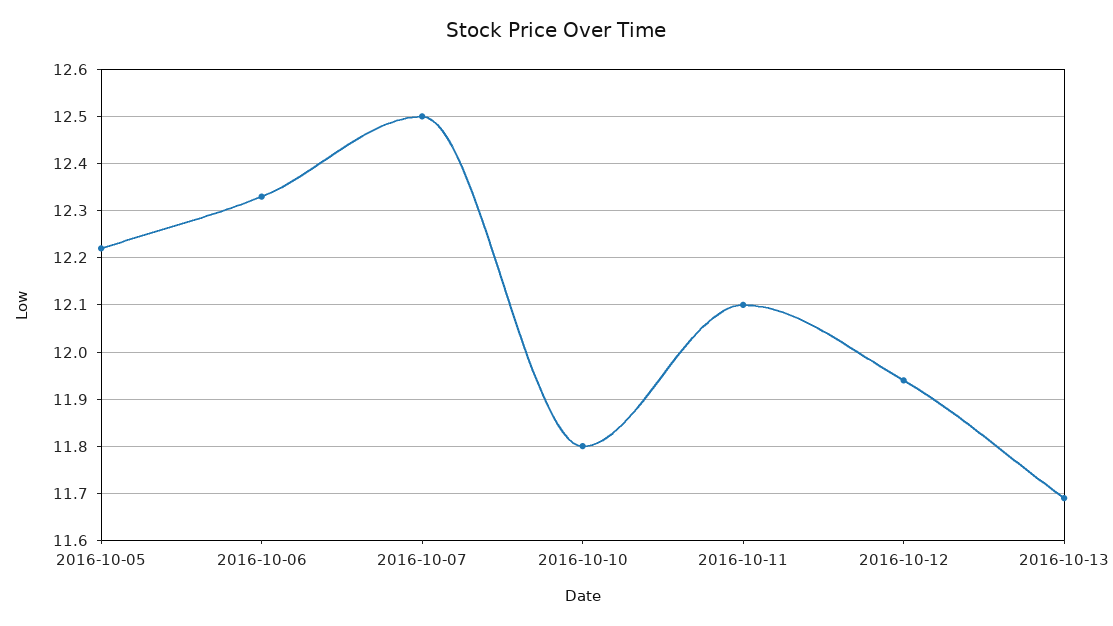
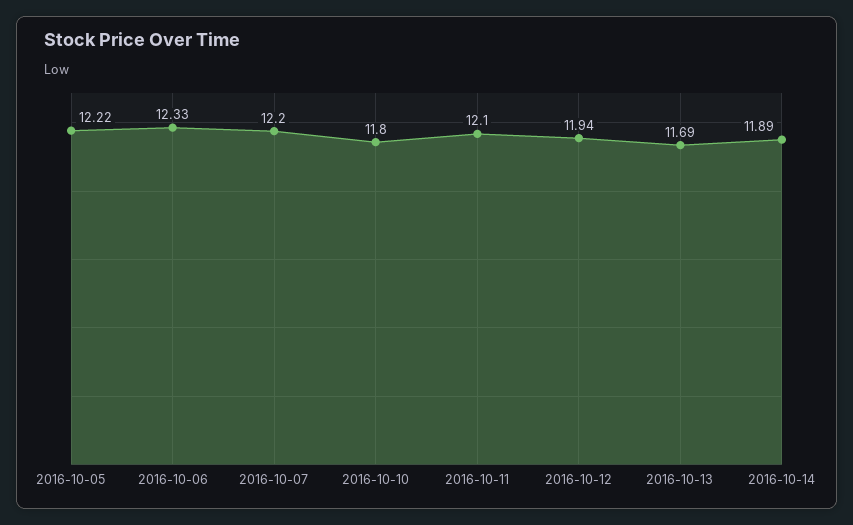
2016-10-07: 12.5 -> 12.2
2016-10-14: none -> 11.89

